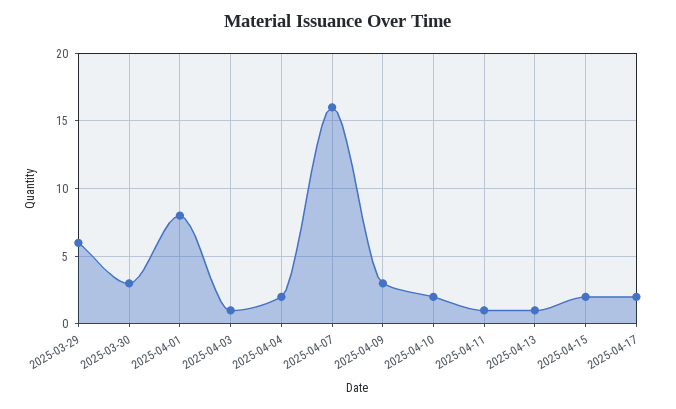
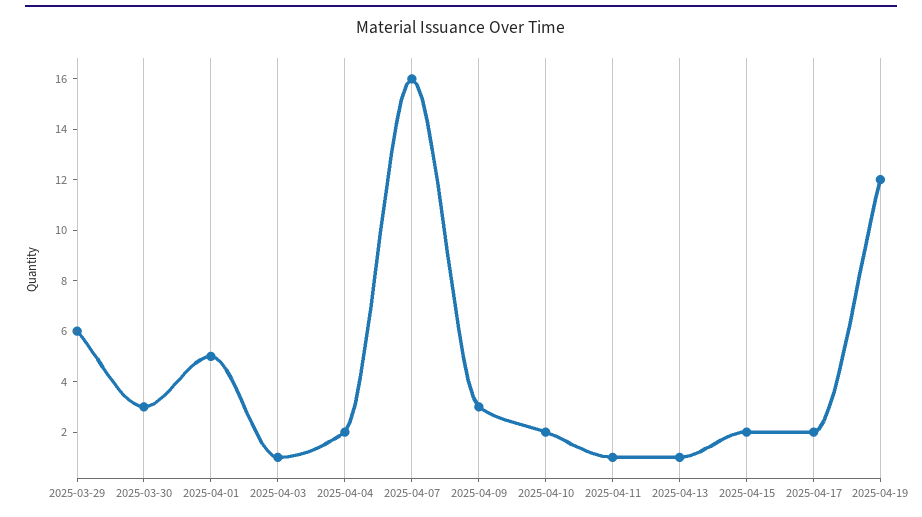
2025-04-01: 8 -> 5
2025-04-19: none -> 12

